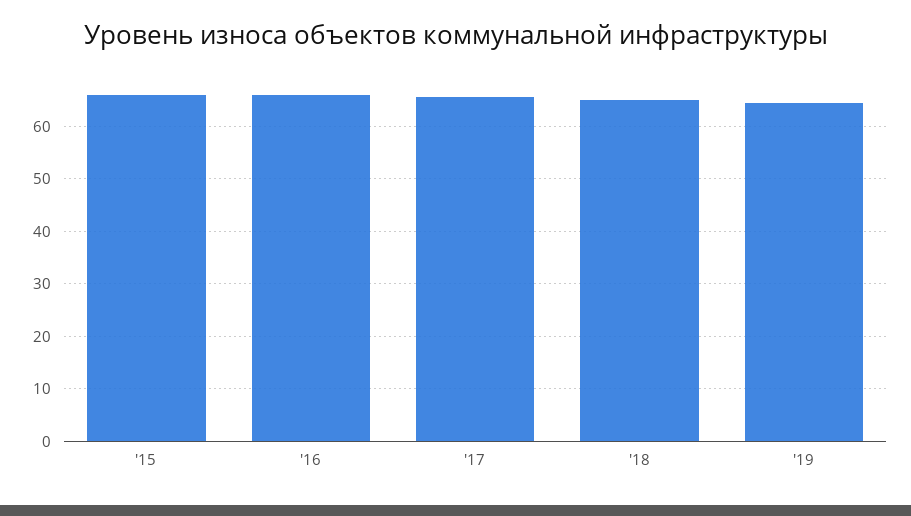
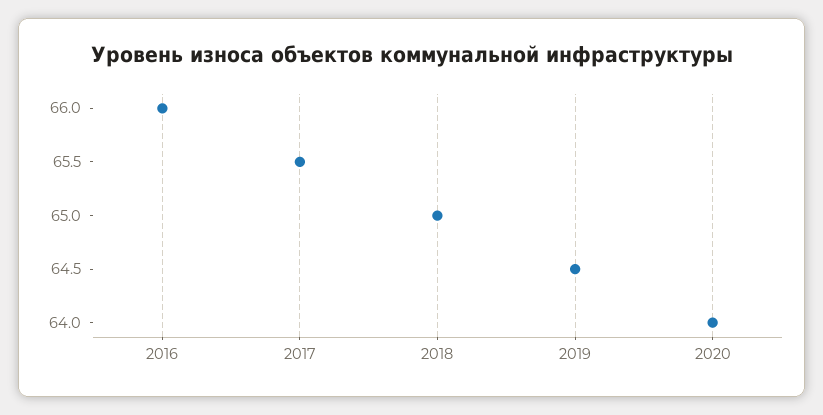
'15: 66 -> none
2020: none -> 64

